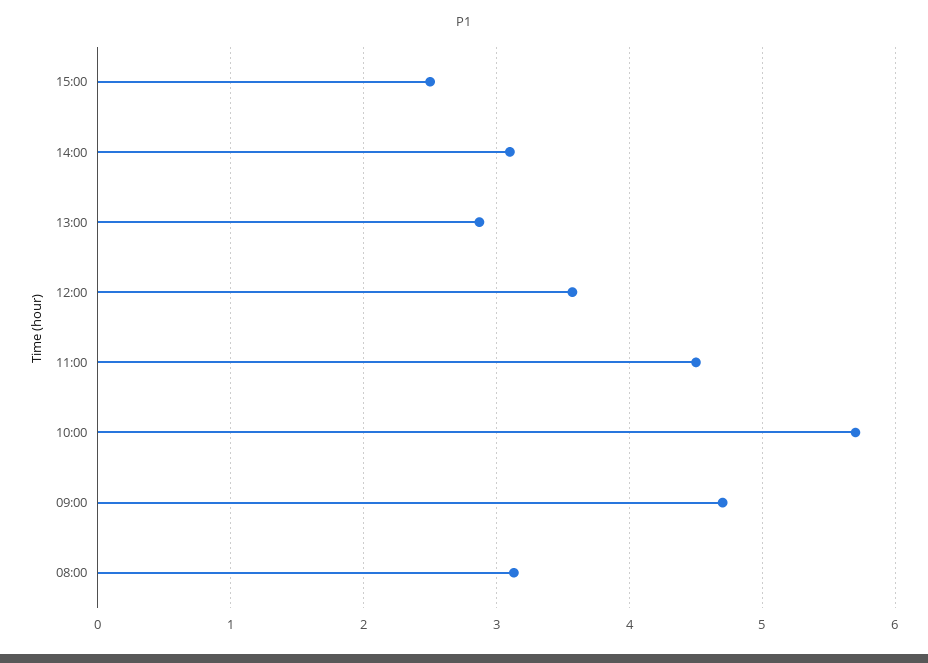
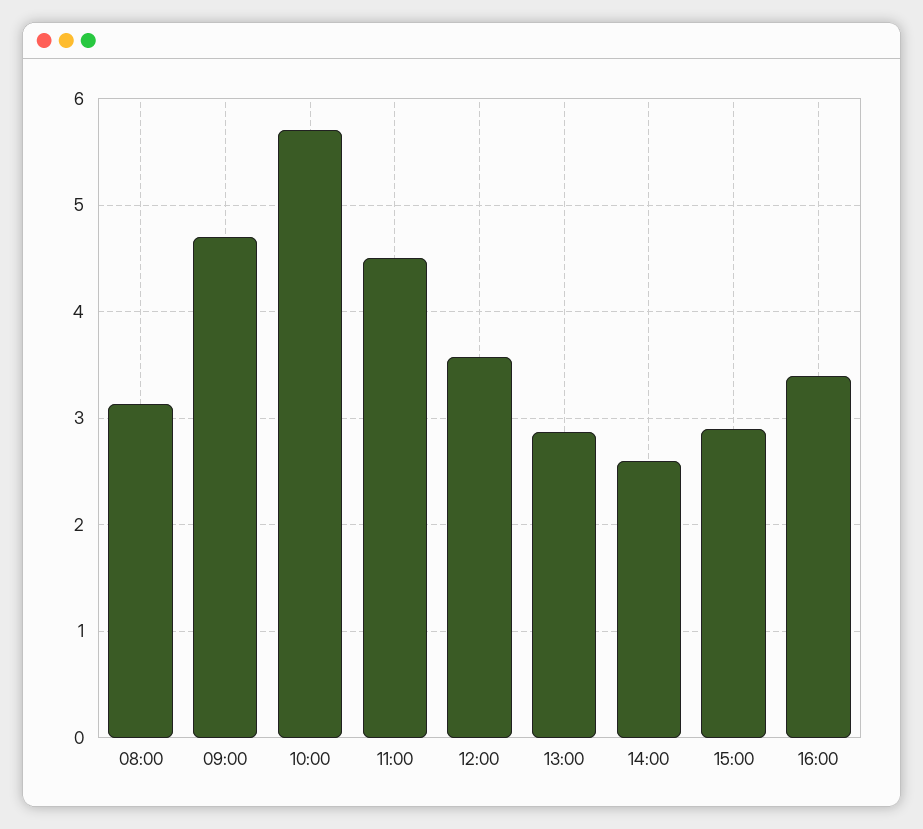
15:00: 2.5 -> 2.9
14:00: 3.1 -> 2.6
16:00: none -> 3.4

